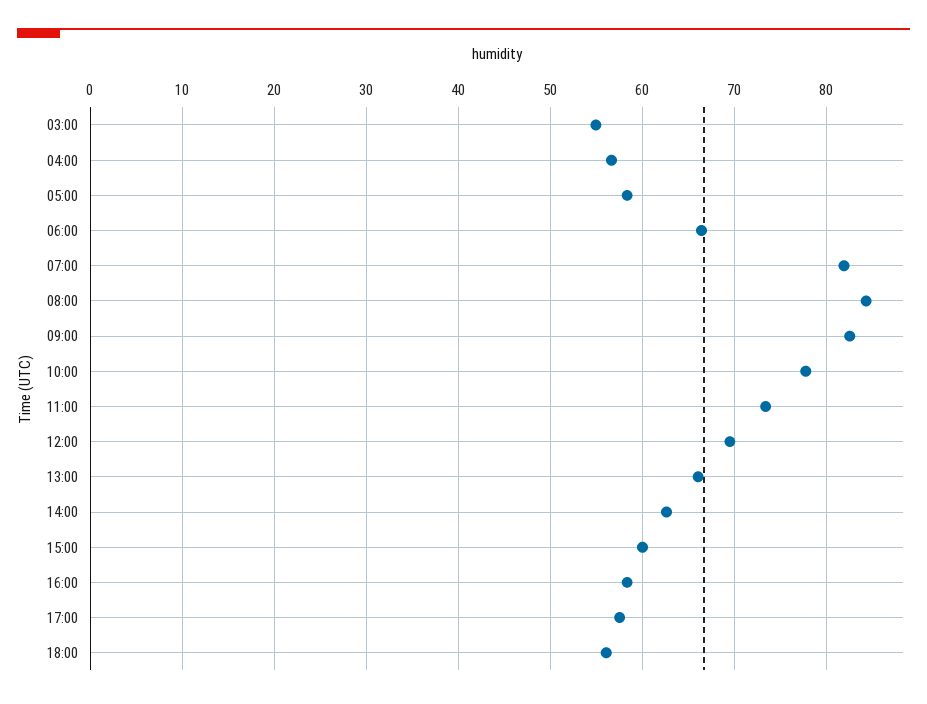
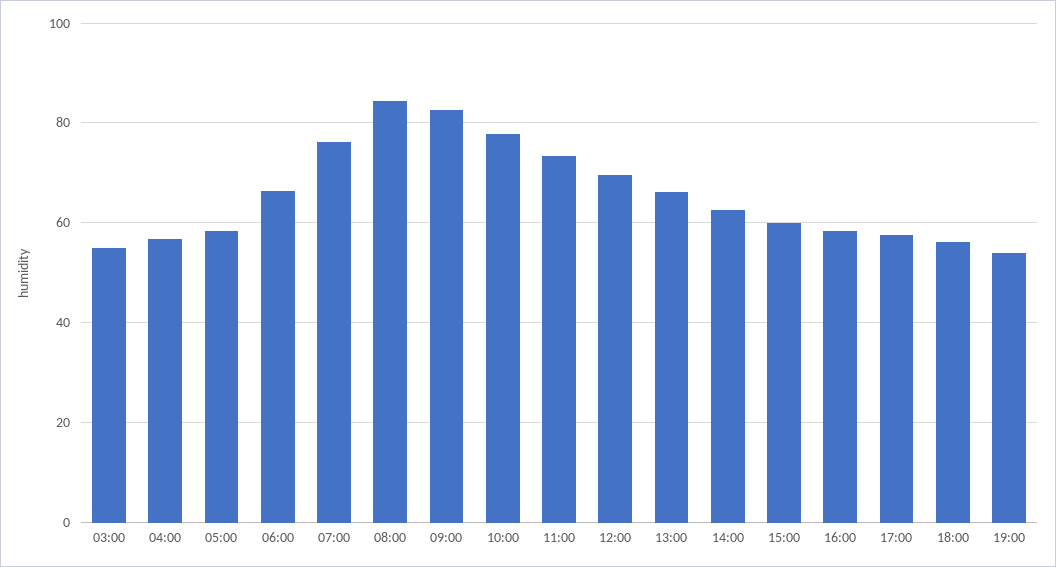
07:00: 82 -> 76
19:00: none -> 54

